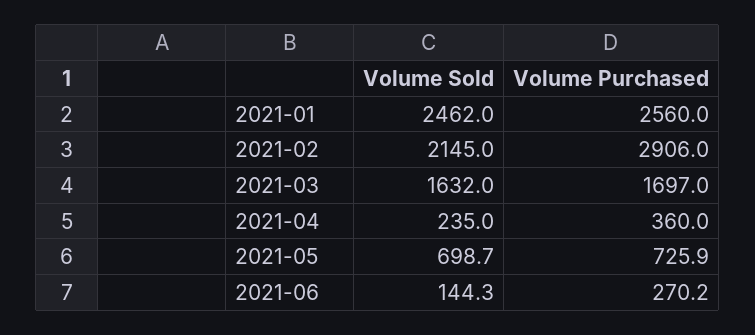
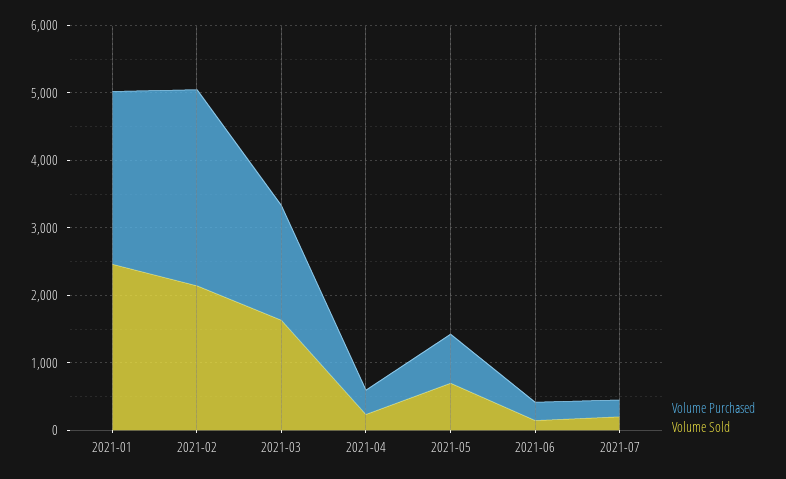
Volume Purchased, 2021-07: none -> 200
Volume Sold, 2021-07: none -> 200

